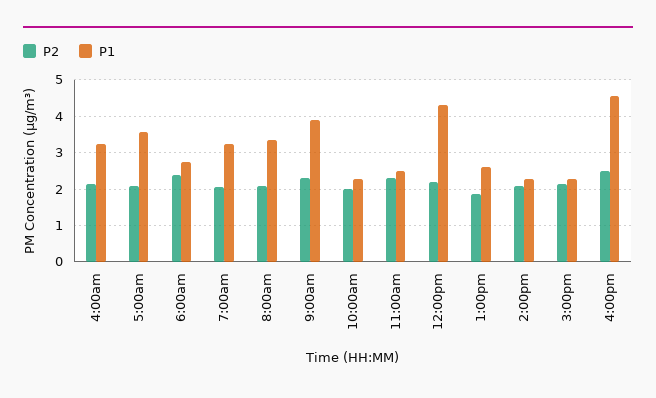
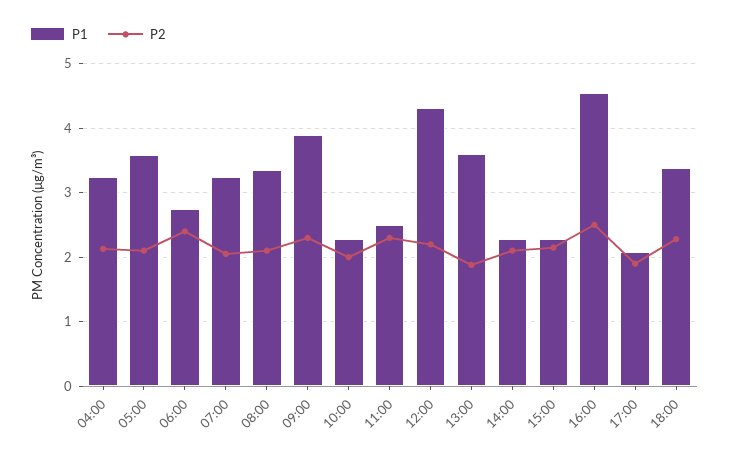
P1, 1:00pm: 2.6 -> 3.6
P1, 17:00: none -> 2.1
P2, 17:00: none -> 1.9
P1, 18:00: none -> 3.4
P2, 18:00: none -> 2.3

